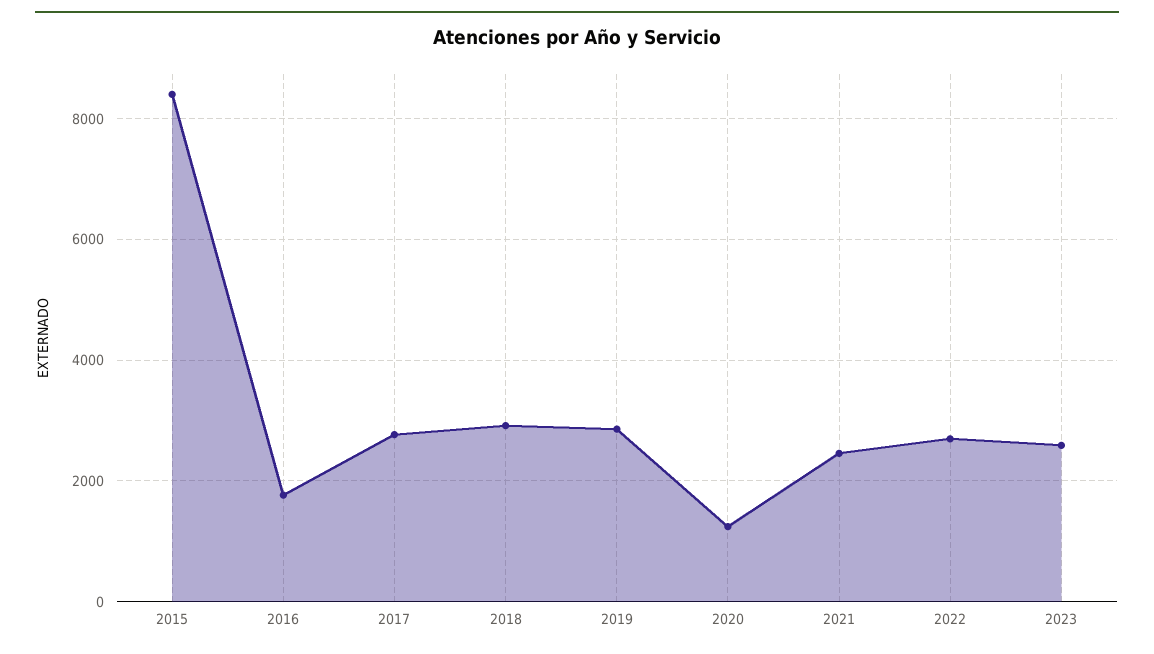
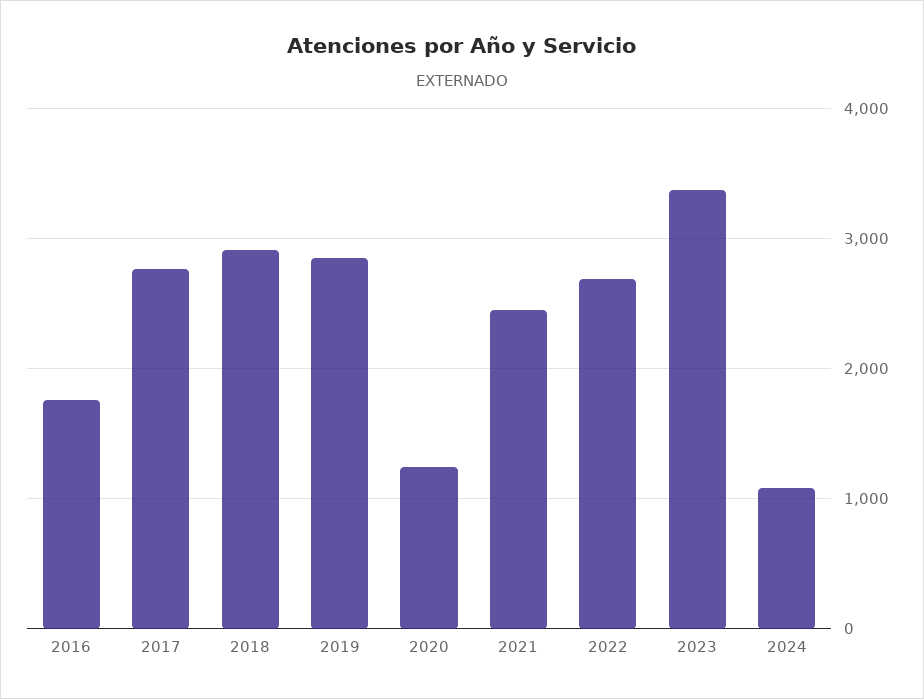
2015: 8400 -> none
2023: 2600 -> 3400
2024: none -> 1100

